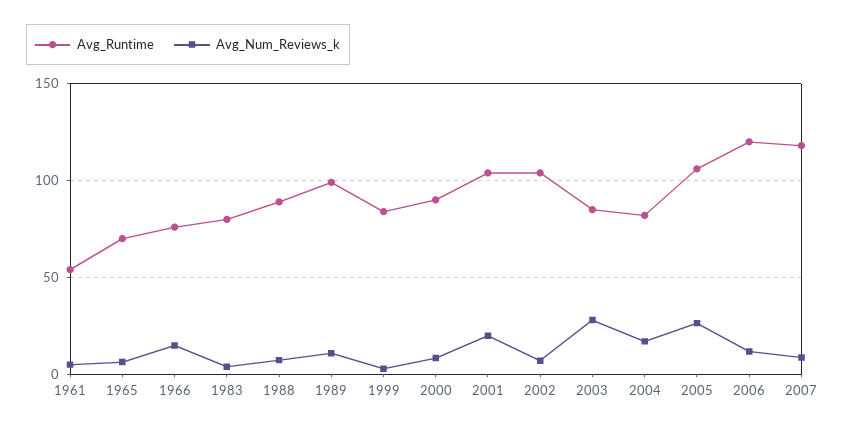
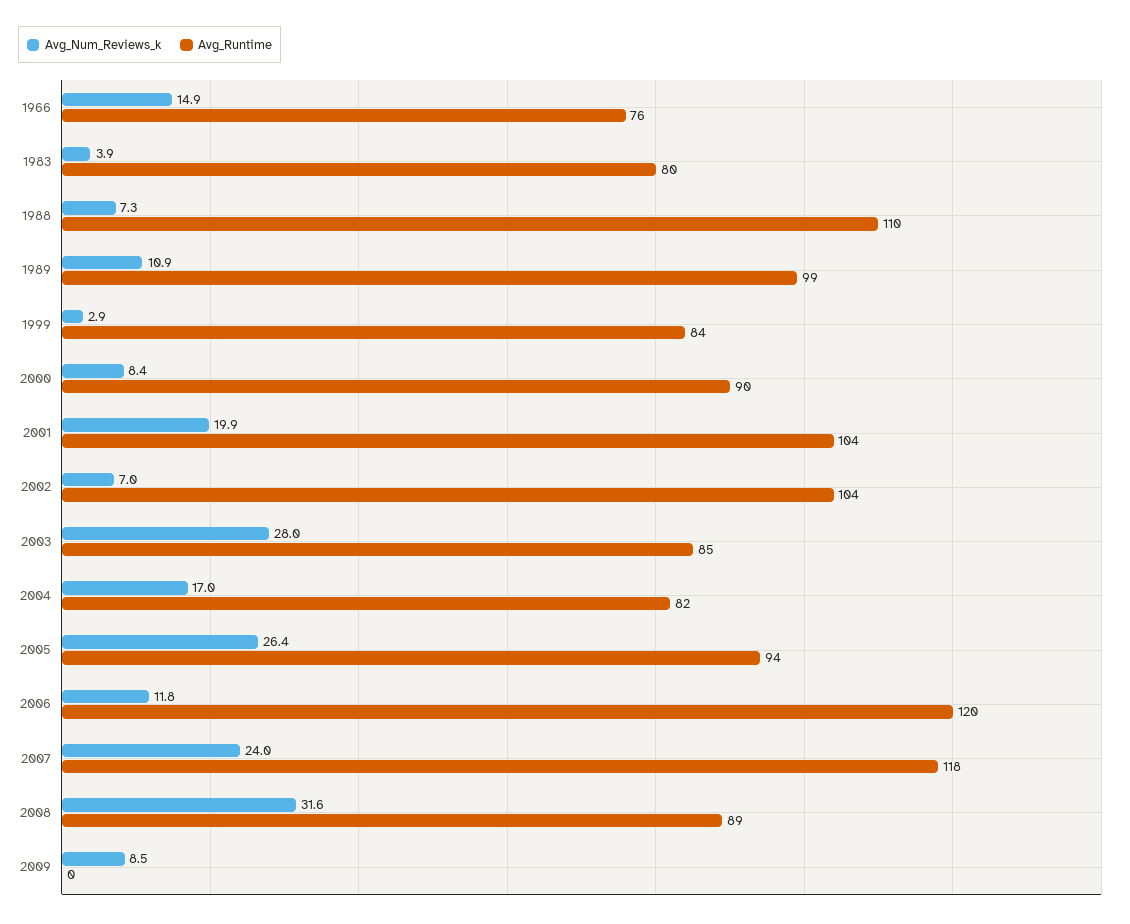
Avg_Runtime, 1961: 55 -> none
Avg_Num_Reviews_k, 1961: 5 -> none
Avg_Runtime, 1965: 70 -> none
Avg_Num_Reviews_k, 1965: 5 -> none
Avg_Runtime, 1988: 90 -> 110
Avg_Runtime, 2005: 105 -> 94
Avg_Num_Reviews_k, 2007: 10 -> 24
Avg_Num_Reviews_k, 2008: none -> 31.6
Avg_Runtime, 2008: none -> 89
Avg_Num_Reviews_k, 2009: none -> 8.5
Avg_Runtime, 2009: none -> 0

